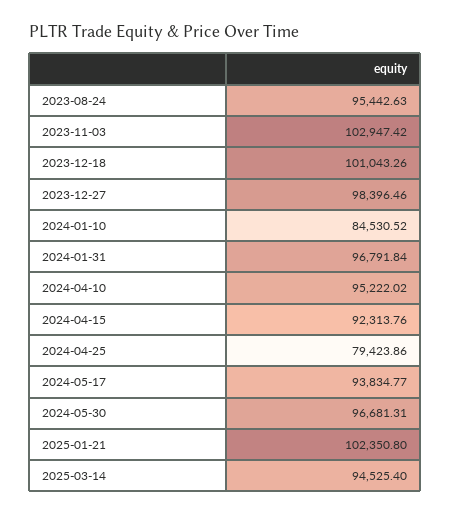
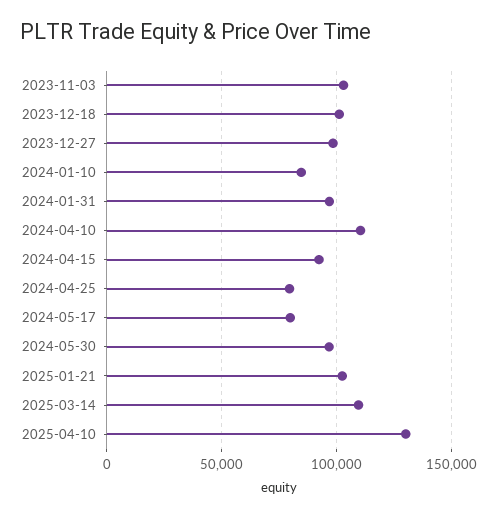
2023-08-24: 95442.63 -> none
2024-04-10: 95222.02 -> 110000
2024-05-17: 93834.77 -> 80000
2025-03-14: 94525.4 -> 110000
2025-04-10: none -> 130000

